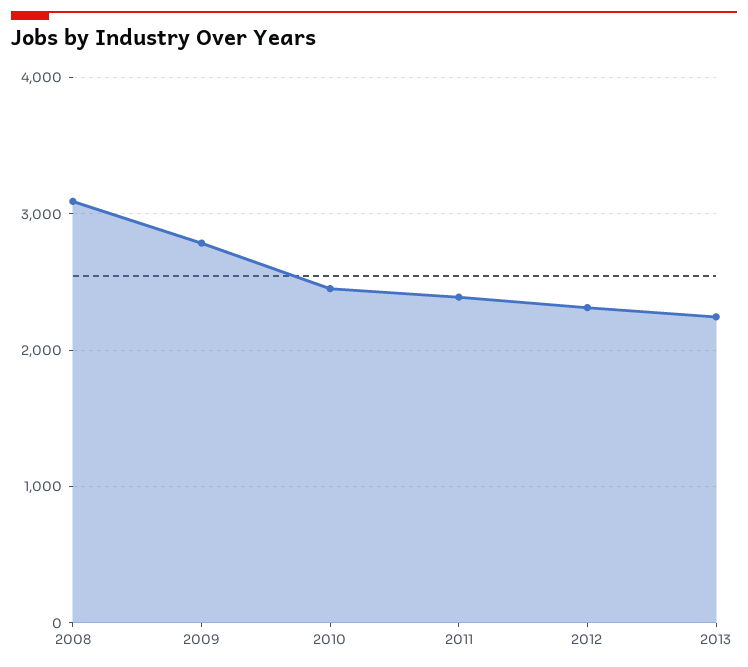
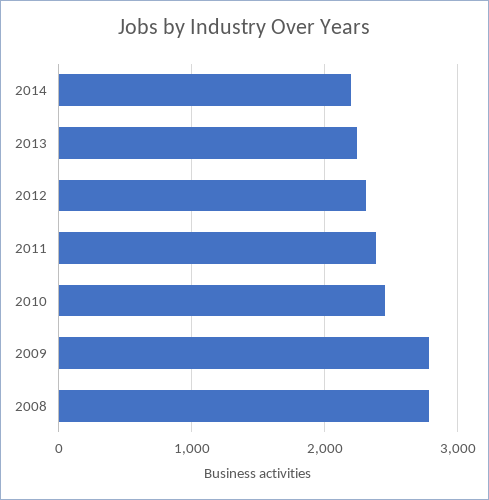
2008: 3100 -> 2800
2014: none -> 2200

